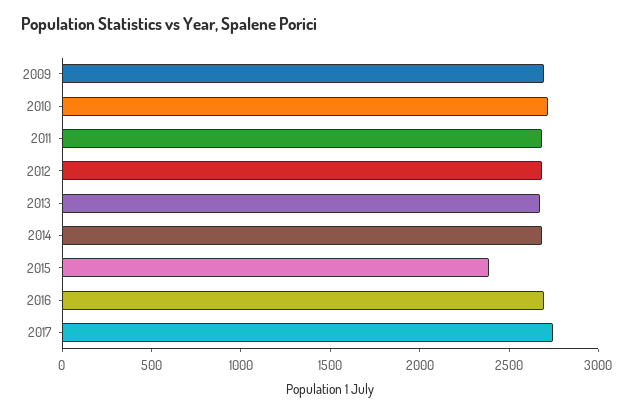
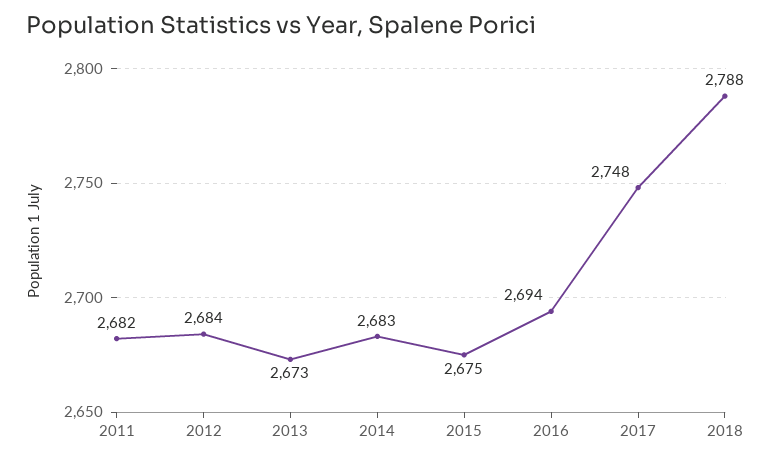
2009: 2700 -> none
2010: 2700 -> none
2015: 2400 -> 2675
2018: none -> 2788

